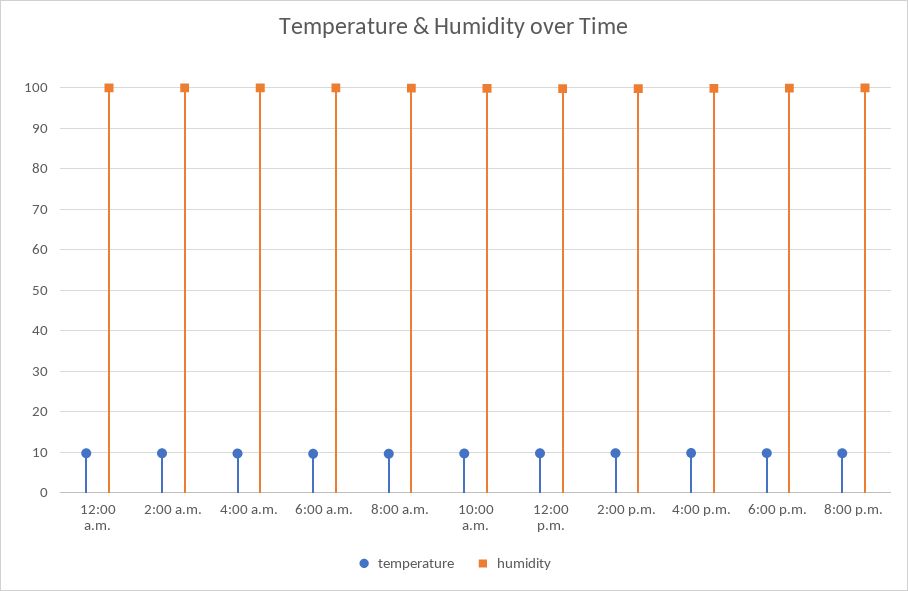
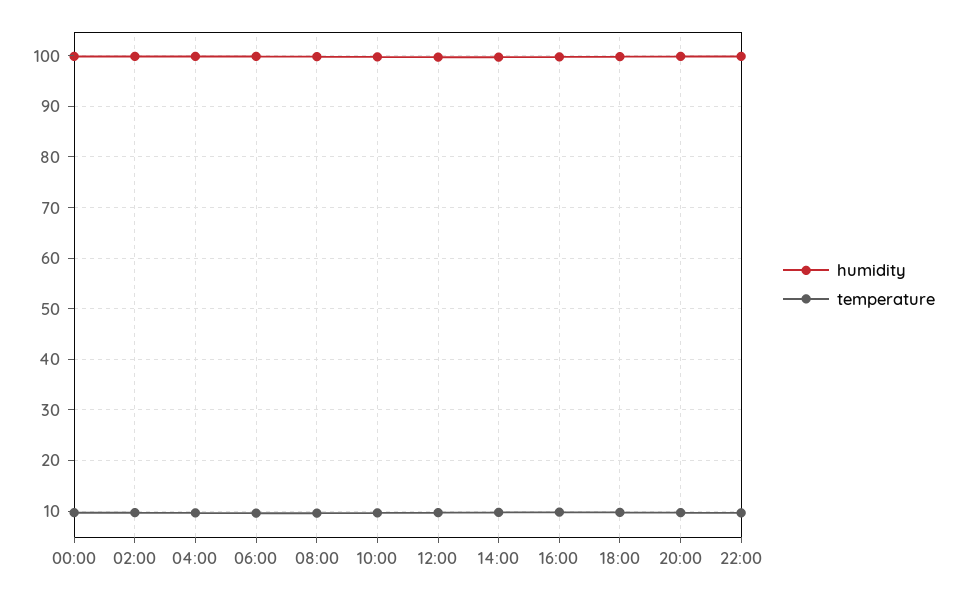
humidity, 22:00: none -> 100
temperature, 22:00: none -> 10

